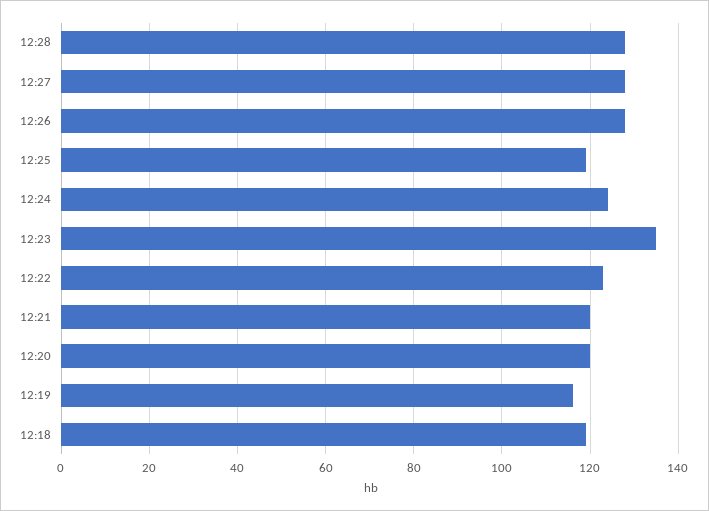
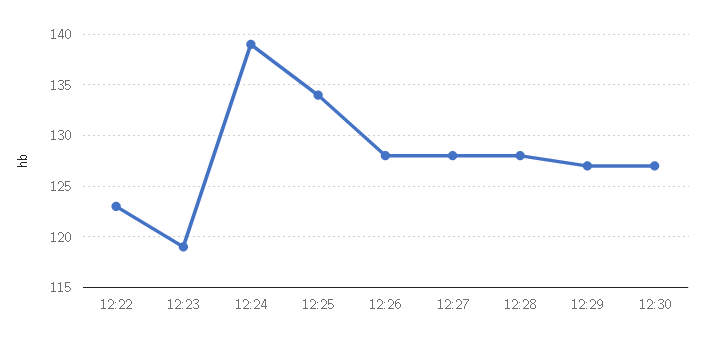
12:25: 120 -> 134
12:24: 125 -> 139
12:23: 135 -> 119
12:21: 120 -> none
12:20: 120 -> none
12:19: 115 -> none
12:18: 120 -> none
12:29: none -> 127
12:30: none -> 127

